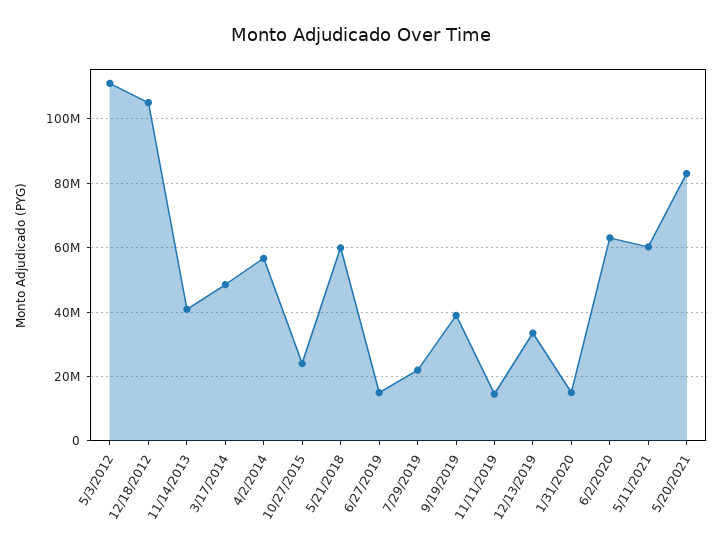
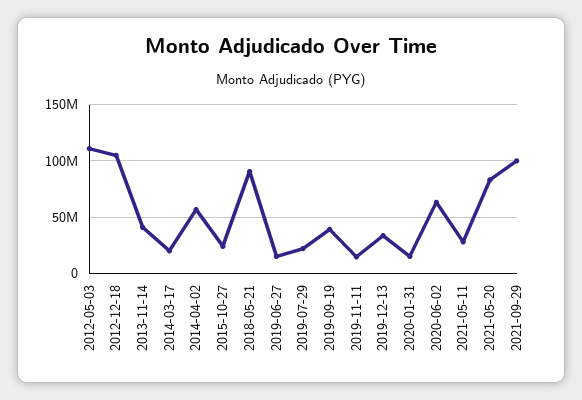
3/17/2014: 48000000 -> 20000000
5/21/2018: 60000000 -> 90000000
5/11/2021: 60000000 -> 30000000
2021-09-29: none -> 100000000

